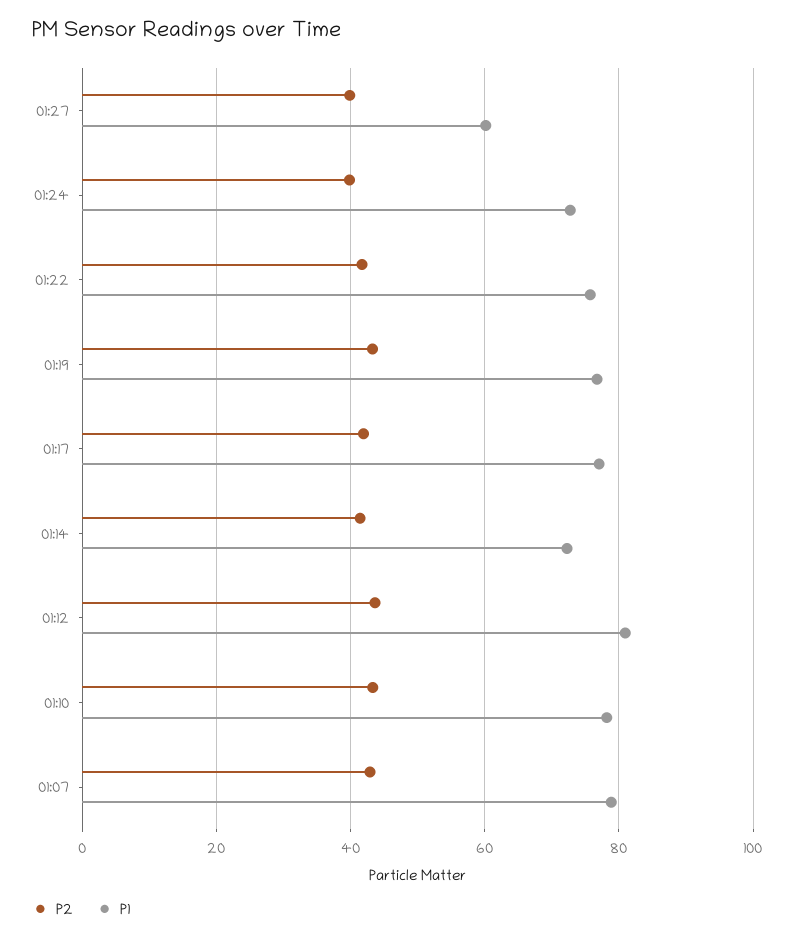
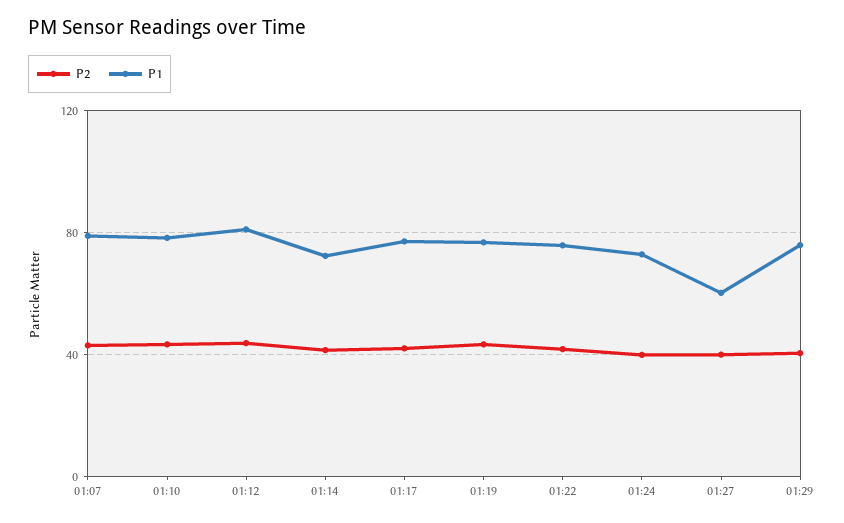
P2, 01:29: none -> 40
P1, 01:29: none -> 75

